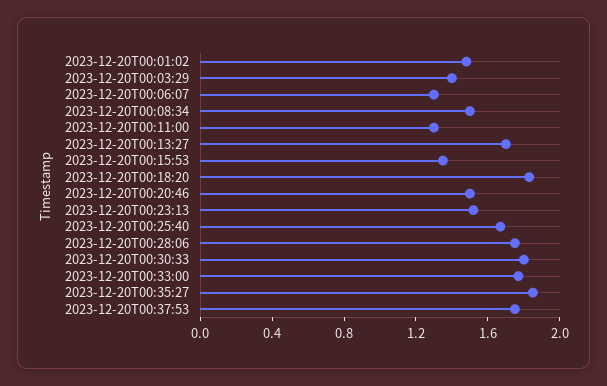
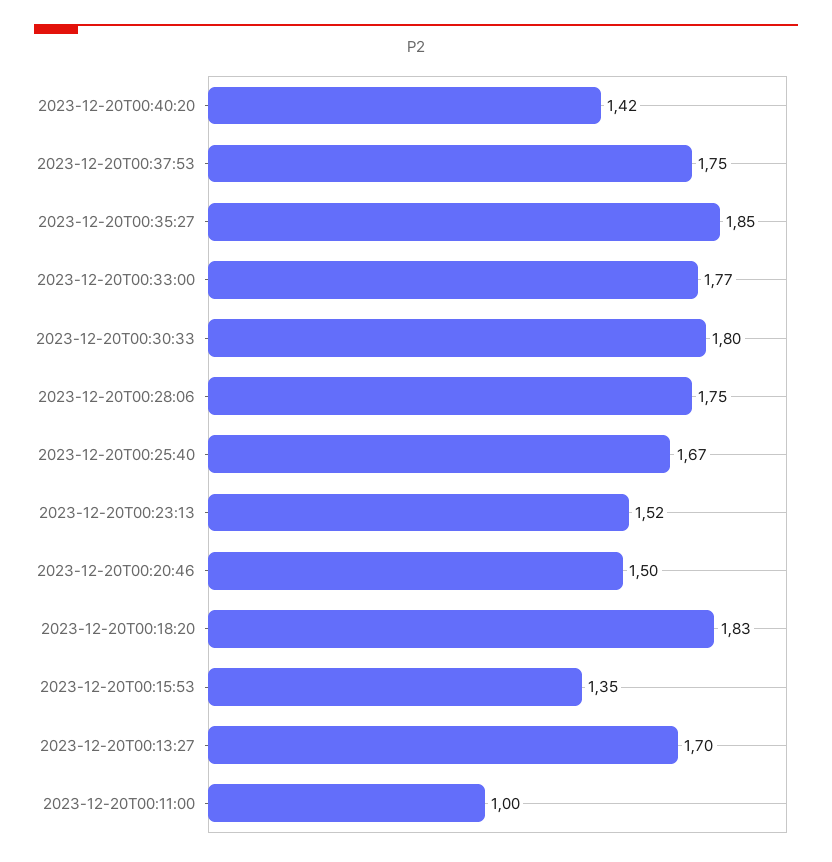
2023-12-20T00:01:02: 1.5 -> none
2023-12-20T00:03:29: 1.4 -> none
2023-12-20T00:06:07: 1.3 -> none
2023-12-20T00:08:34: 1.5 -> none
2023-12-20T00:11:00: 1.3 -> 1
2023-12-20T00:40:20: none -> 1.42

